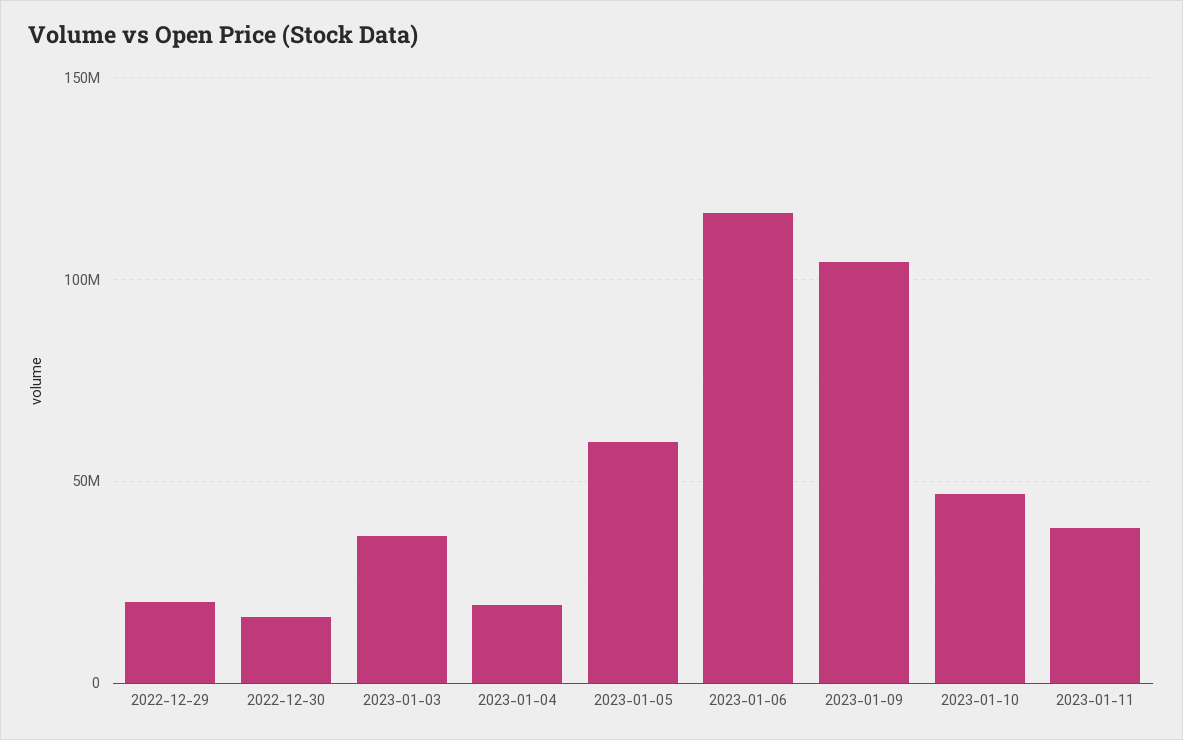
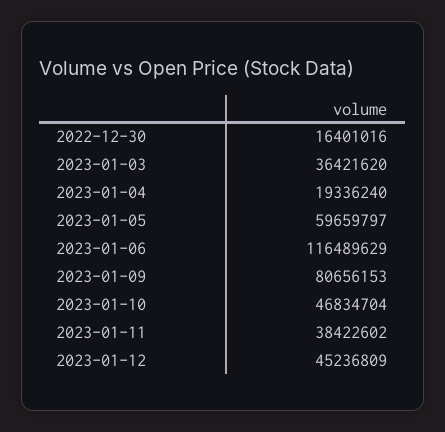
2022-12-29: 20000000 -> none
2023-01-09: 105000000 -> 80656153
2023-01-12: none -> 45236809

